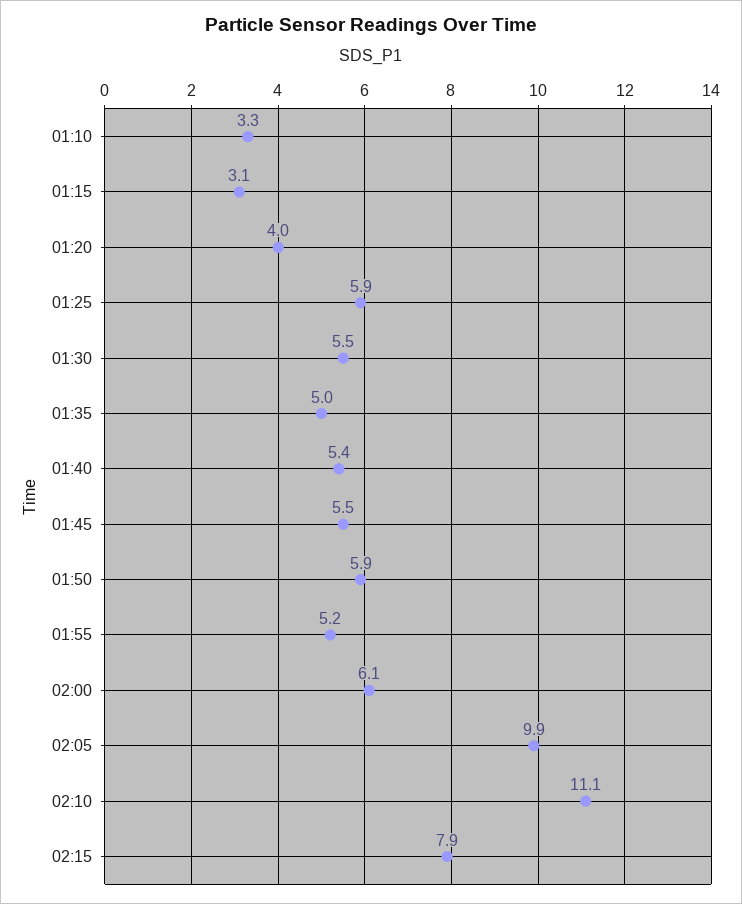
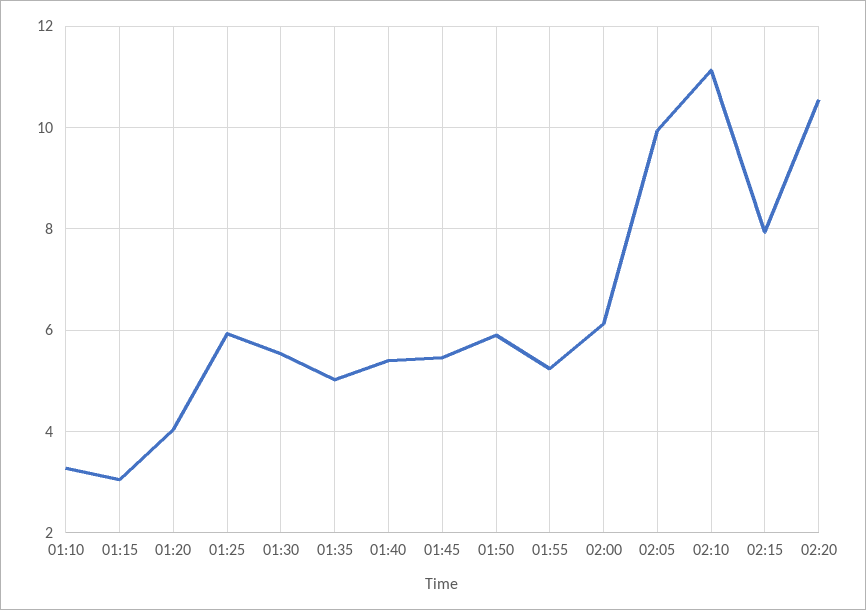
02:20: none -> 10.6

